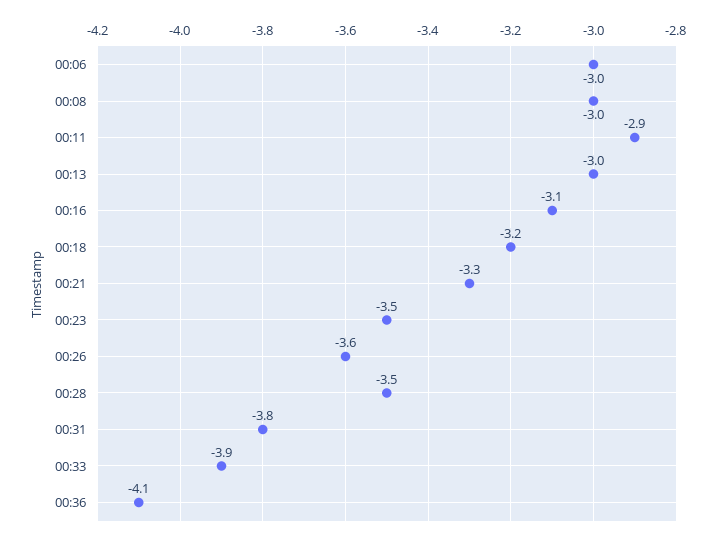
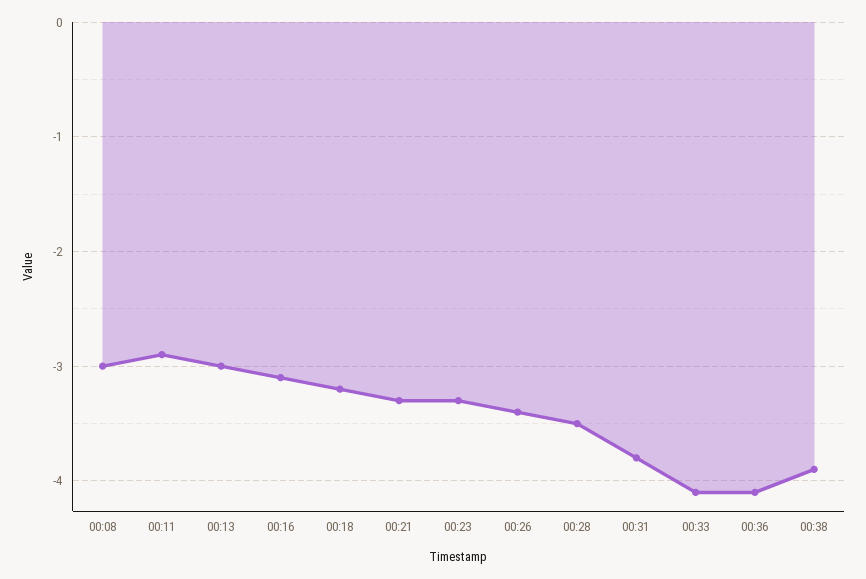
00:06: -3 -> none
00:23: -3.5 -> -3.3
00:26: -3.6 -> -3.4
00:33: -3.9 -> -4.1
00:38: none -> -3.9

